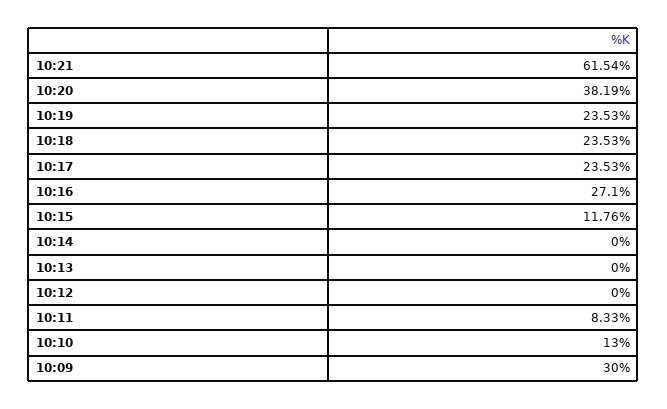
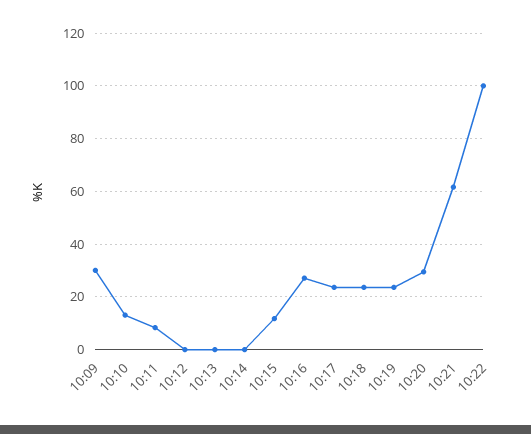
10:20: 38.19 -> 30
10:22: none -> 100

